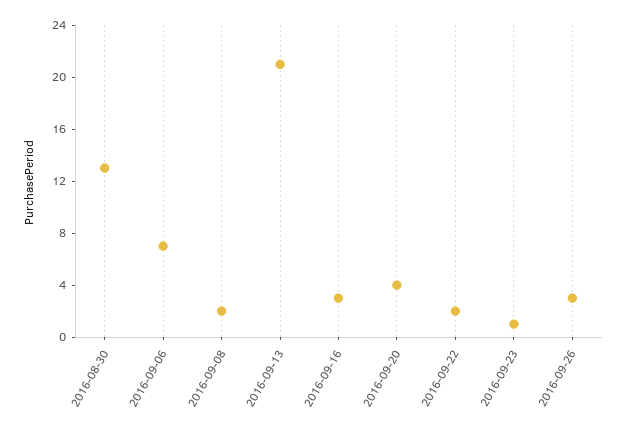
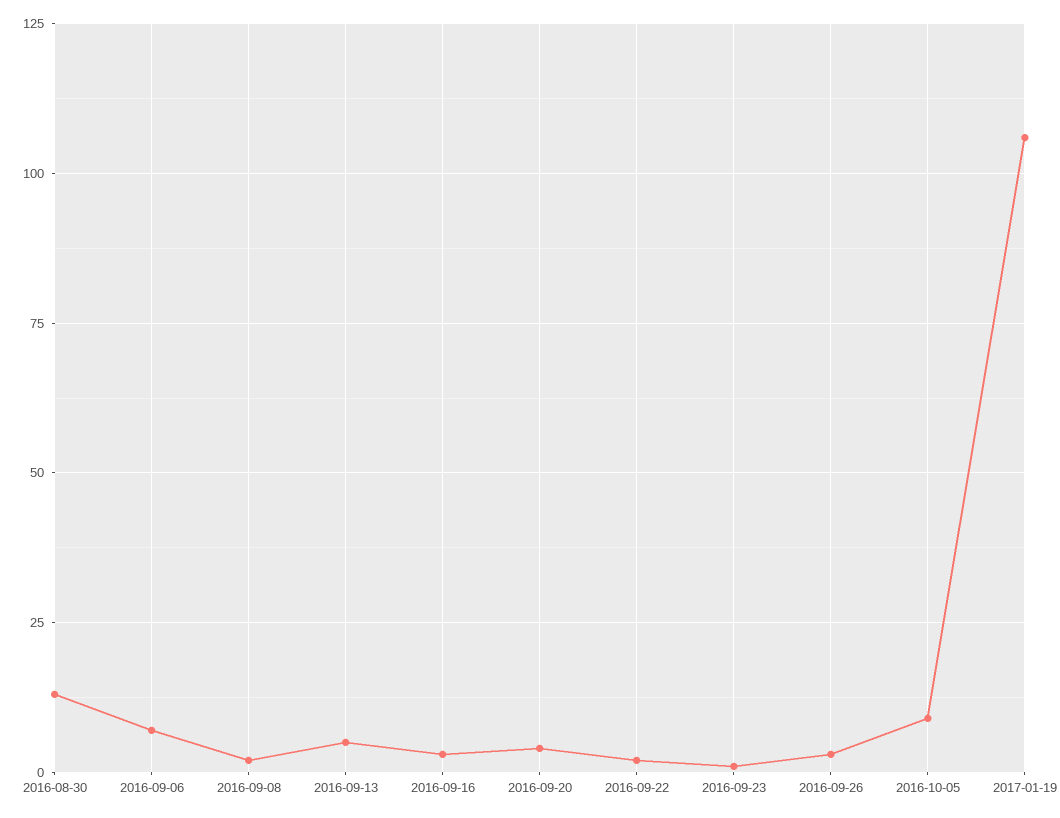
2016-09-13: 21 -> 5
2016-10-05: none -> 10
2017-01-19: none -> 105

